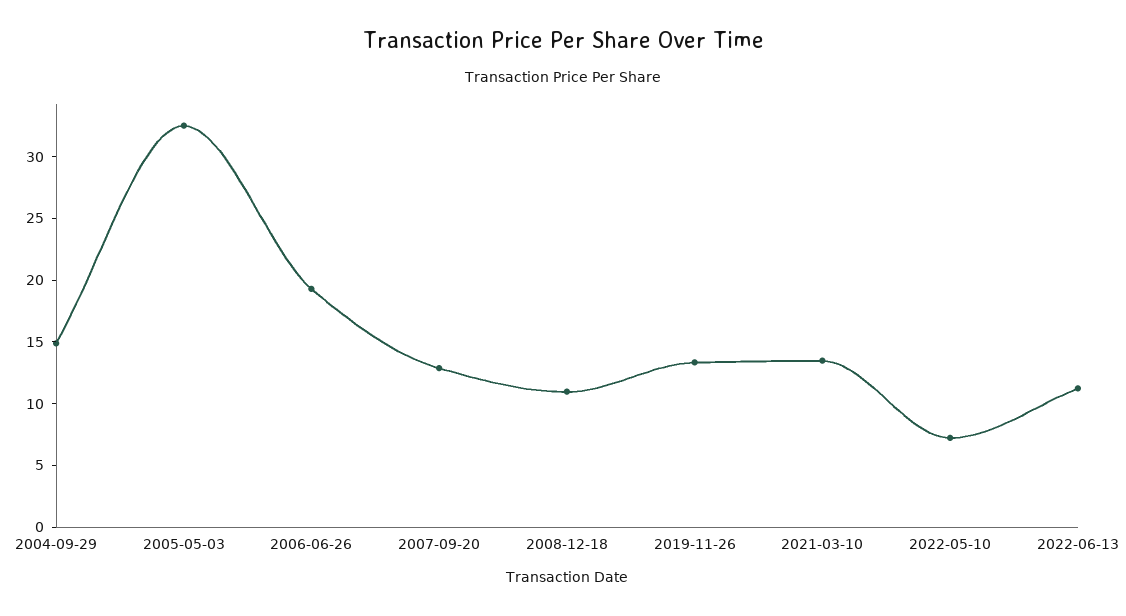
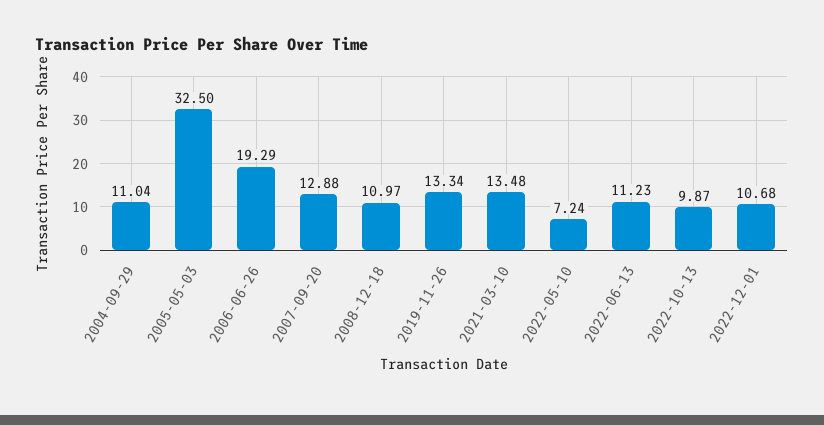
2004-09-29: 15 -> 11.04
2022-10-13: none -> 9.87
2022-12-01: none -> 10.68

